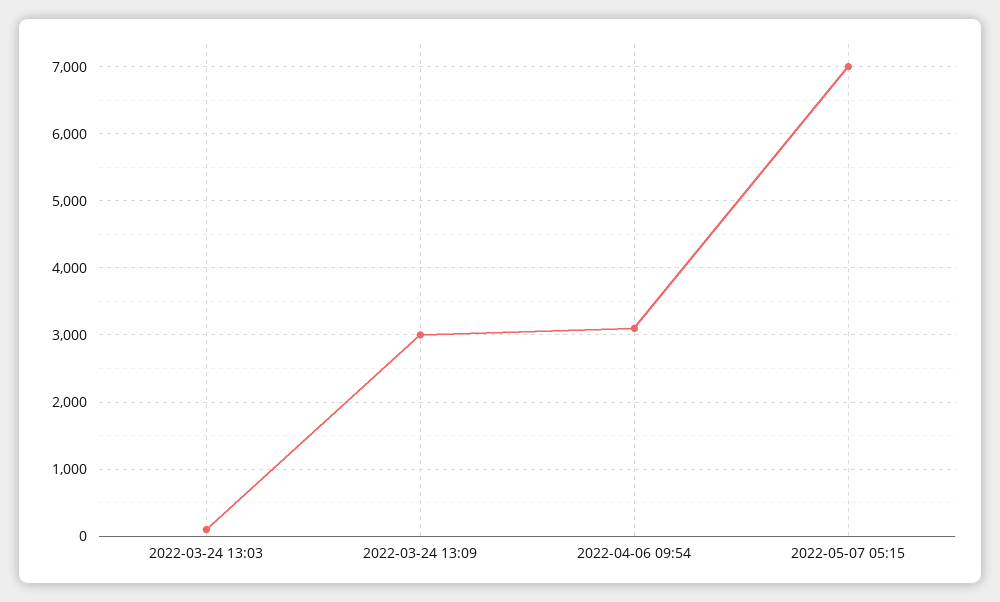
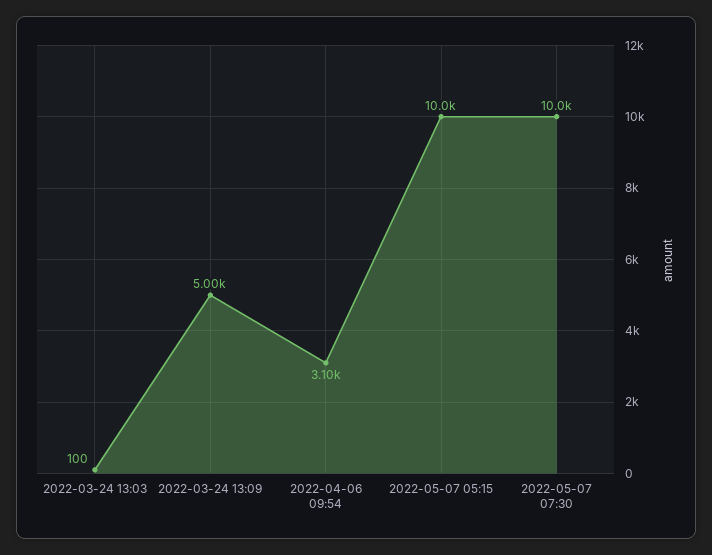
2022-03-24 13:09: 3000 -> 5000
2022-05-07 05:15: 7000 -> 10000
2022-05-07 07:30: none -> 10000

